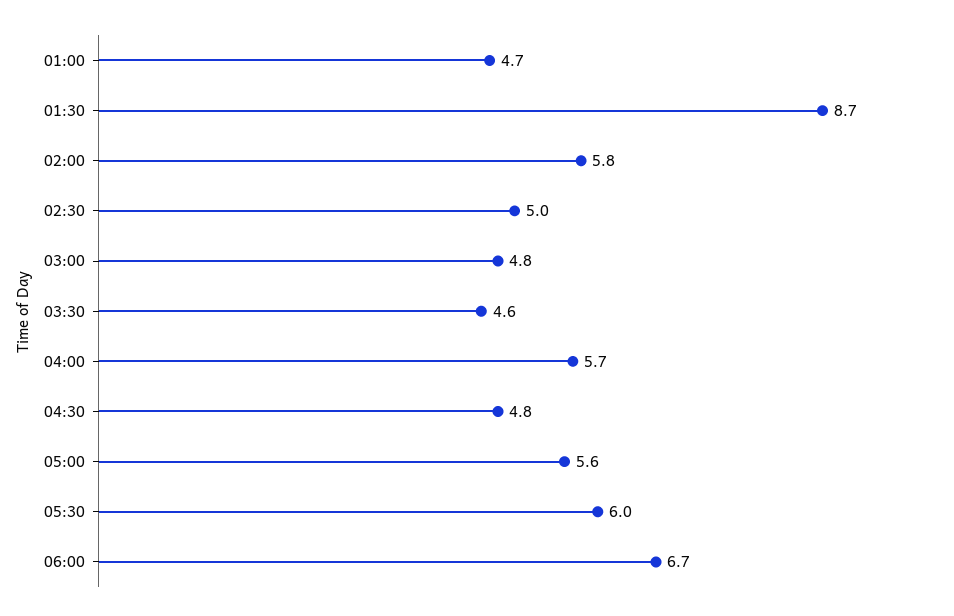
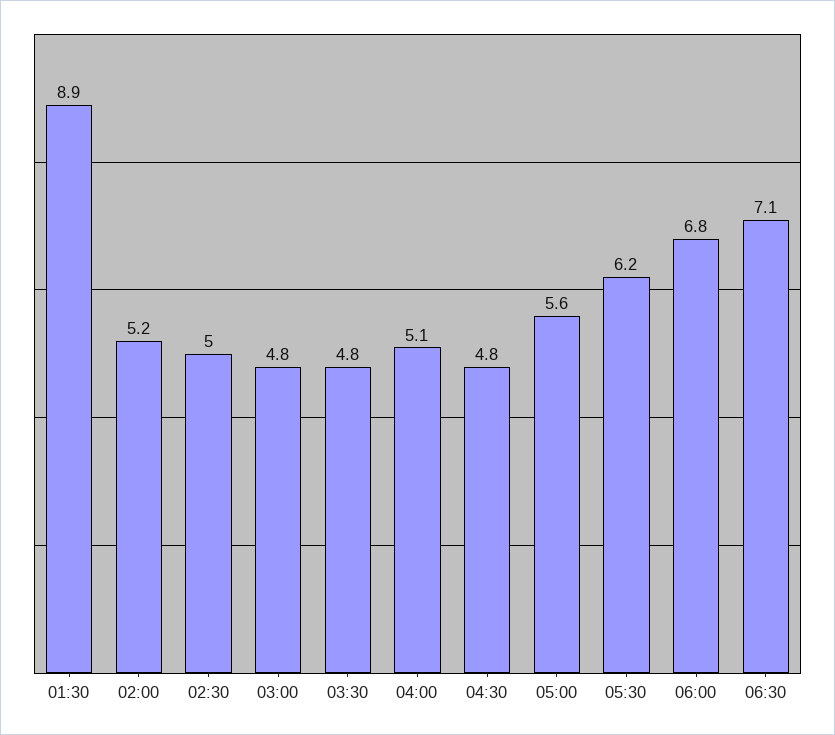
01:00: 4.7 -> none
01:30: 8.7 -> 8.9
02:00: 5.8 -> 5.2
03:30: 4.6 -> 4.8
04:00: 5.7 -> 5.1
05:30: 6 -> 6.2
06:00: 6.7 -> 6.8
06:30: none -> 7.1

